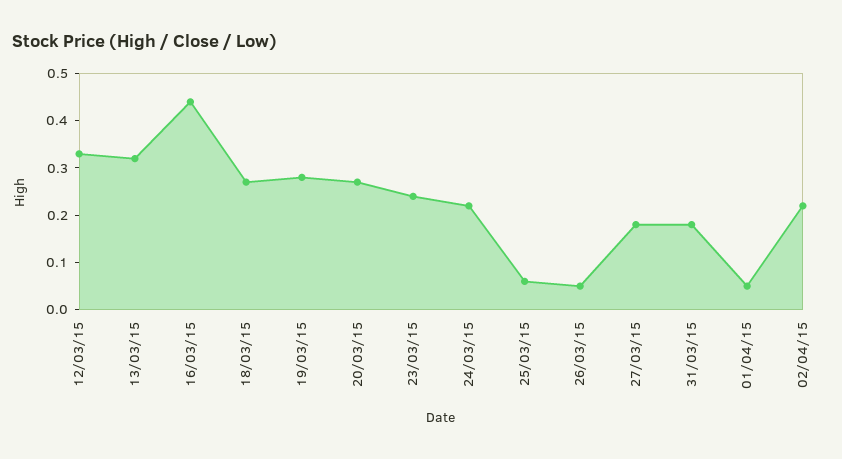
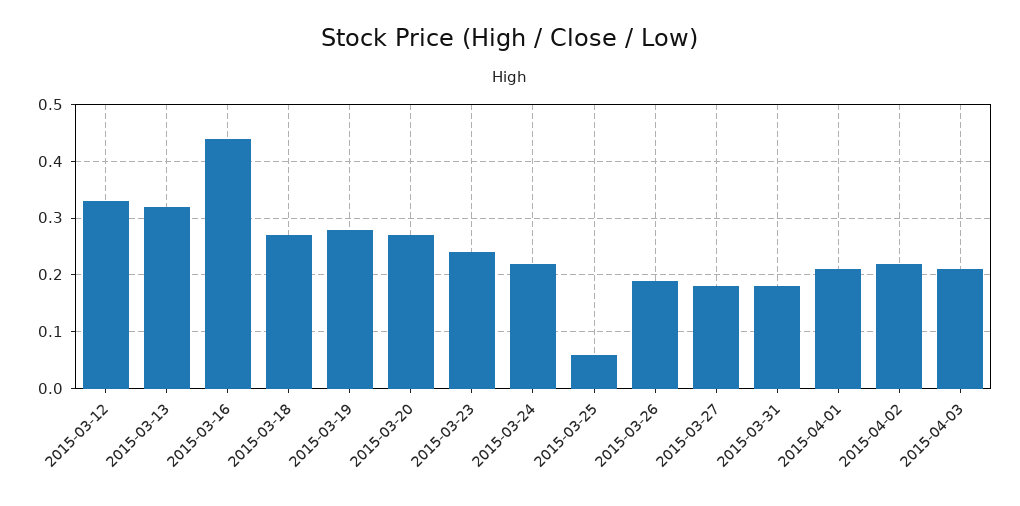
26/03/15: 0.05 -> 0.2
01/04/15: 0.05 -> 0.2
2015-04-03: none -> 0.2

